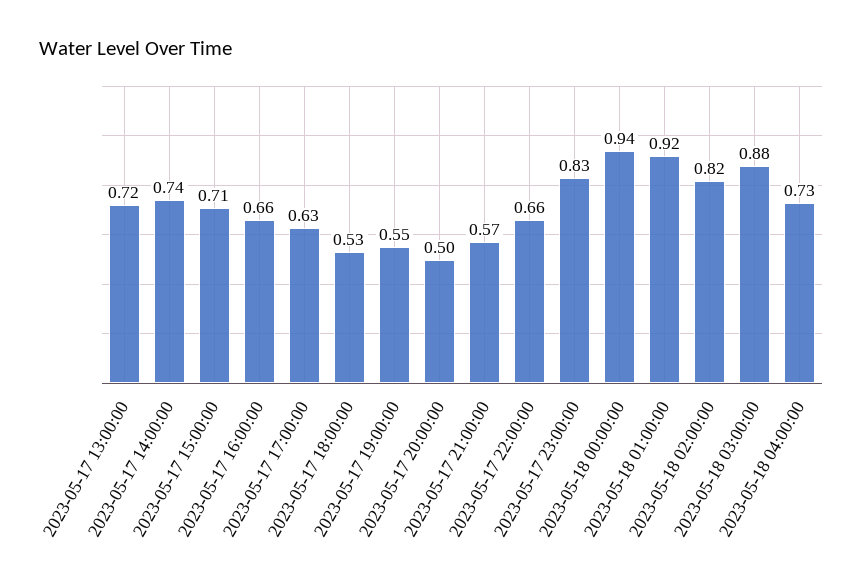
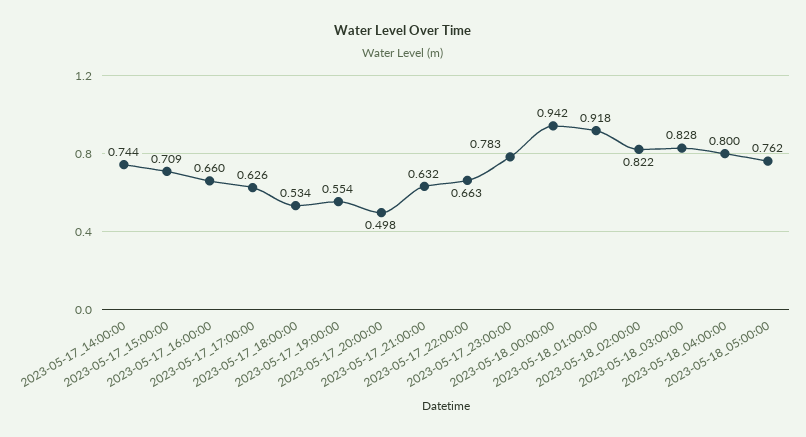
2023-05-17 13:00:00: 0.72 -> none
2023-05-17 21:00:00: 0.57 -> 0.632
2023-05-17 23:00:00: 0.83 -> 0.783
2023-05-18 03:00:00: 0.88 -> 0.828
2023-05-18 04:00:00: 0.73 -> 0.8
2023-05-18_05:00:00: none -> 0.762

